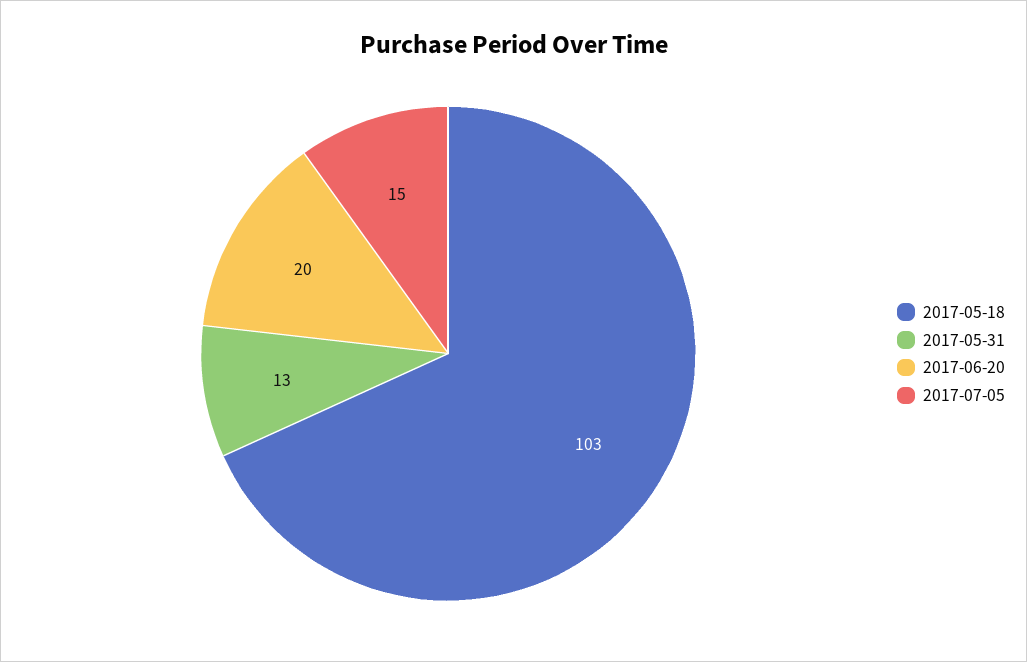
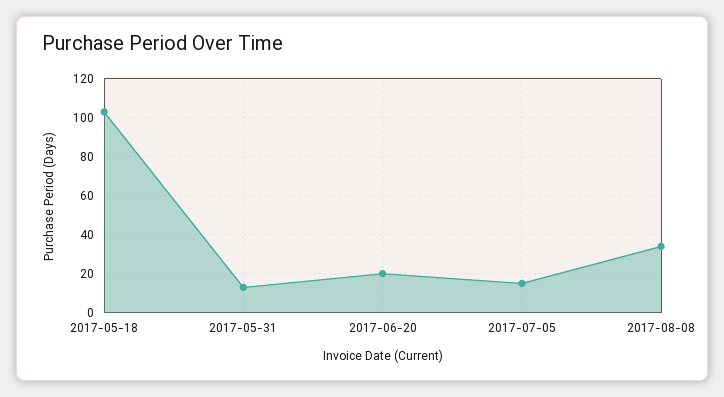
2017-08-08: none -> 35

